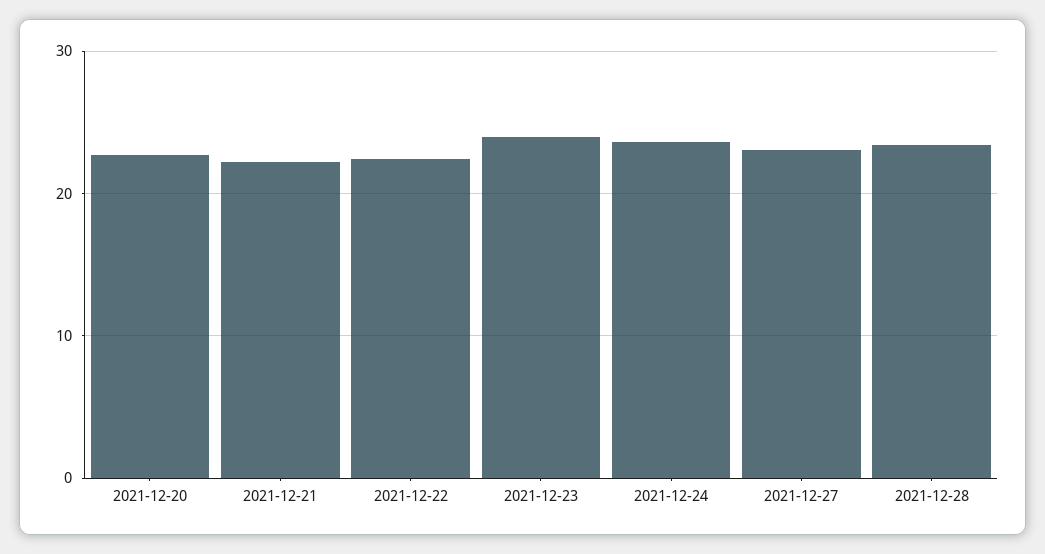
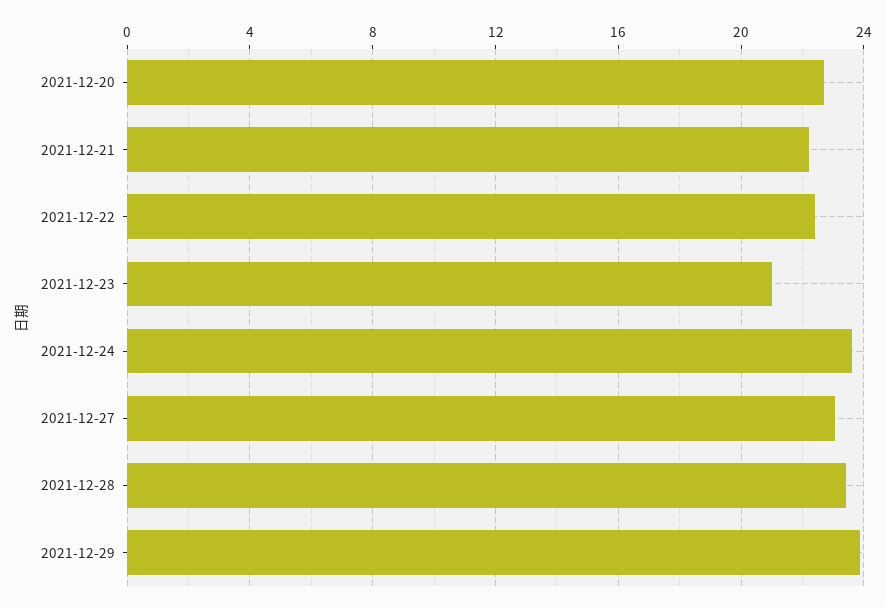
2021-12-23: 24 -> 21
2021-12-29: none -> 24

